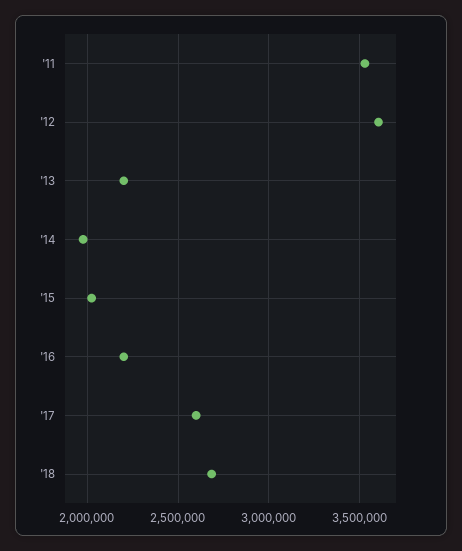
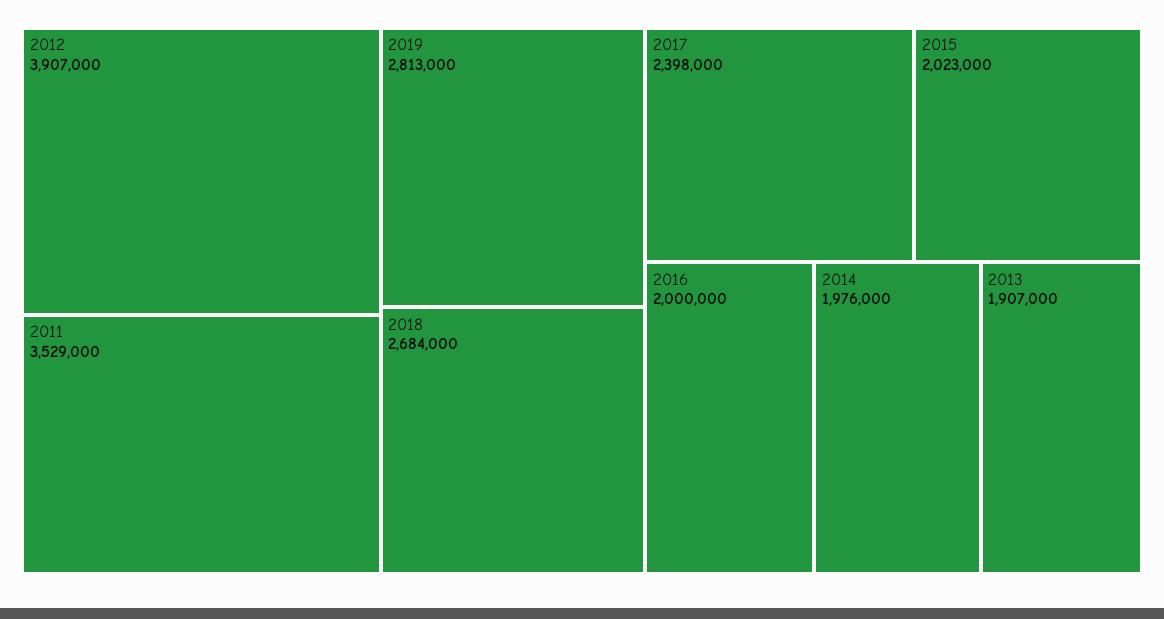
'12: 3600000 -> 3907000
'13: 2200000 -> 1907000
'16: 2200000 -> 2000000
'17: 2600000 -> 2398000
2019: none -> 2813000

